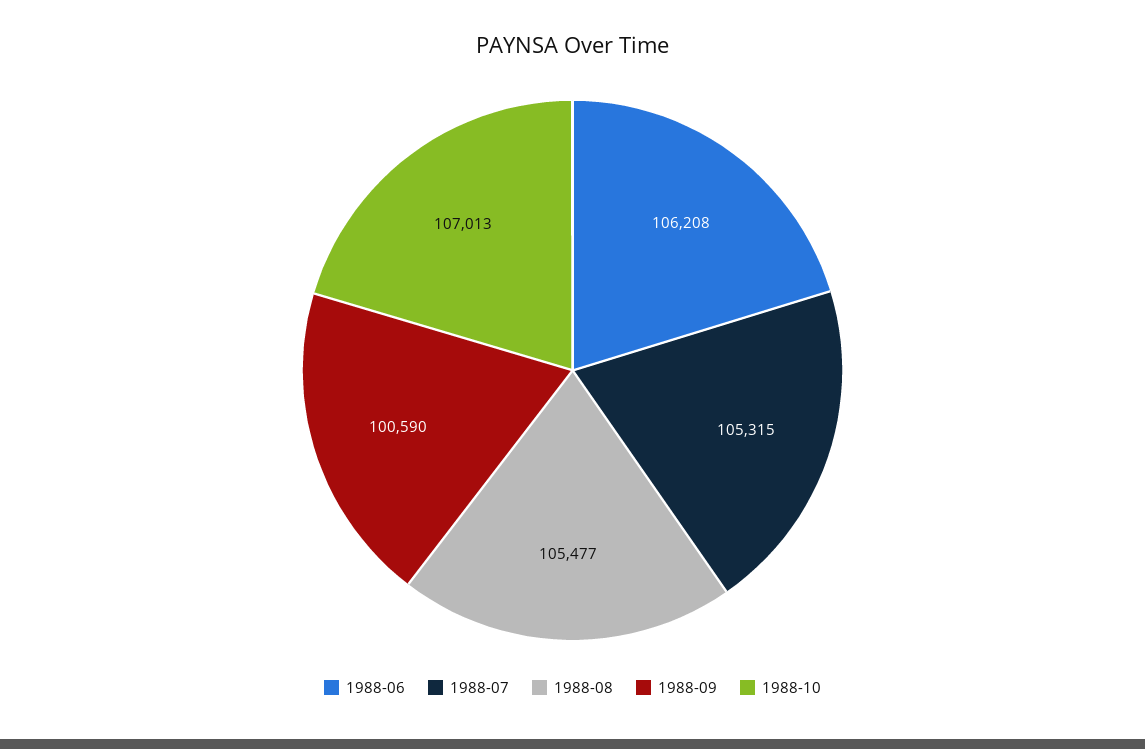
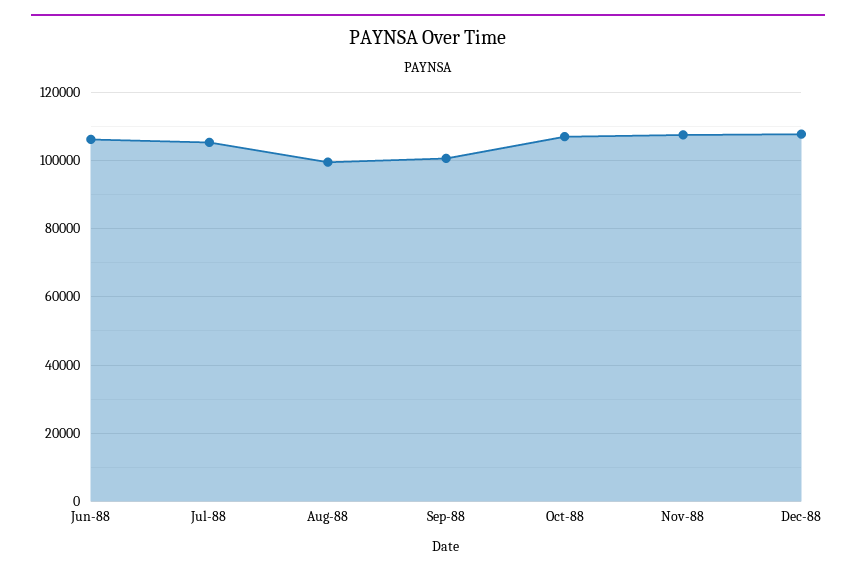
1988-08: 105477 -> 100000
Nov-88: none -> 108000
Dec-88: none -> 108000

